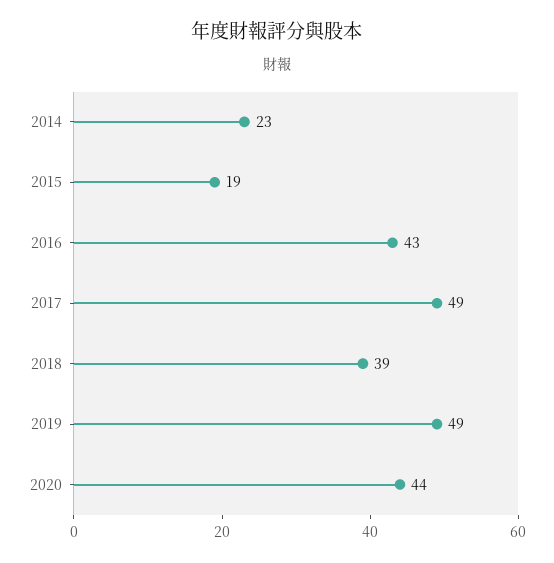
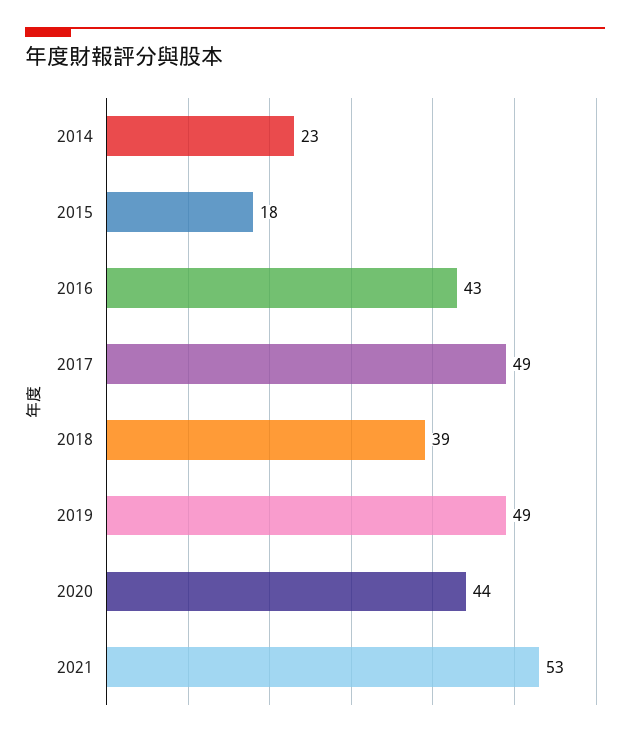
2015: 19 -> 18
2021: none -> 53

